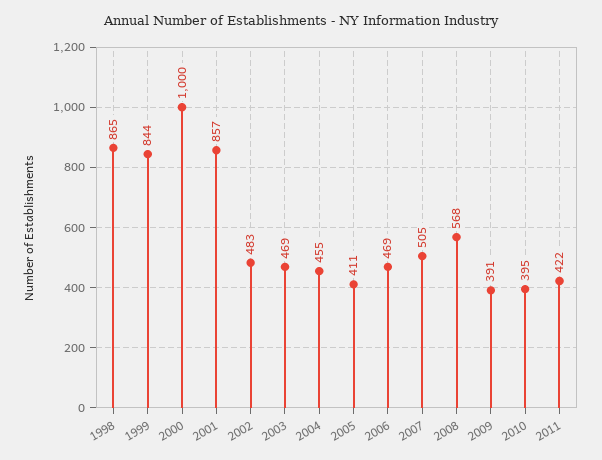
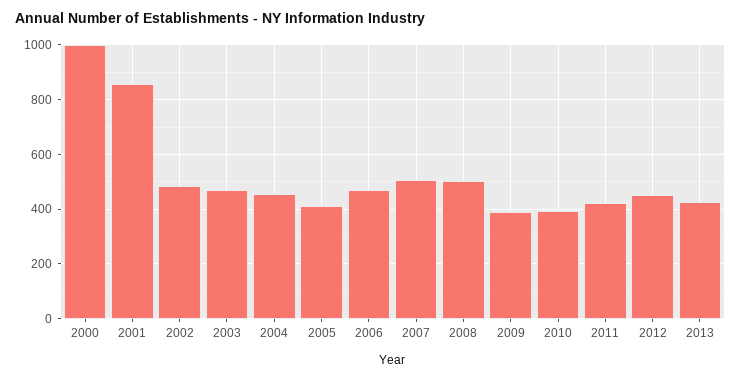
1998: 865 -> none
1999: 844 -> none
2008: 568 -> 500
2012: none -> 450
2013: none -> 425

